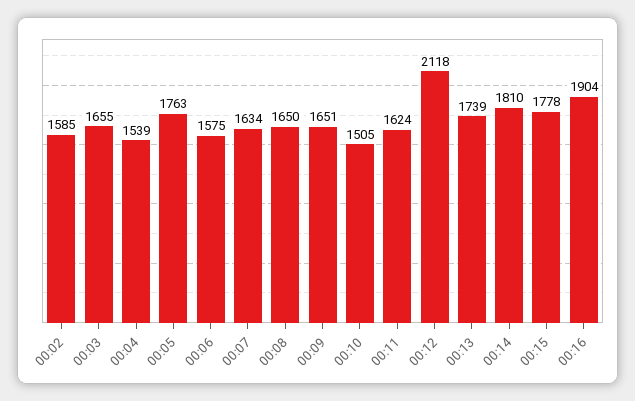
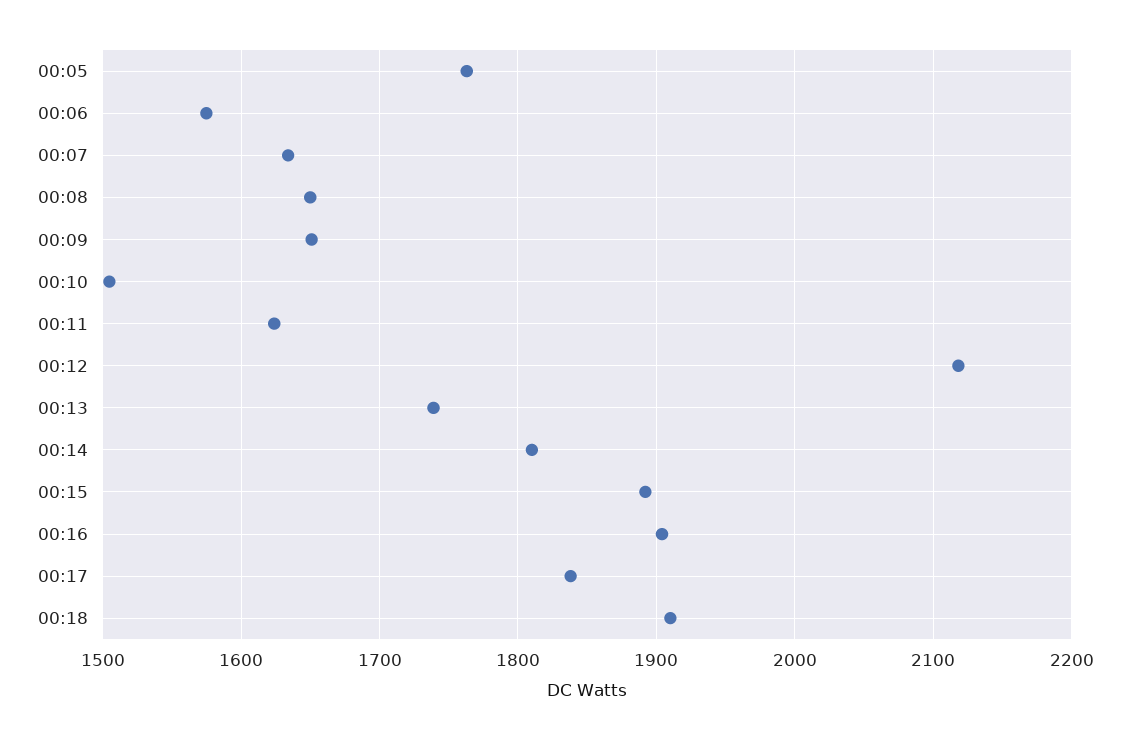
00:02: 1585 -> none
00:03: 1655 -> none
00:04: 1539 -> none
00:15: 1778 -> 1890
00:17: none -> 1840
00:18: none -> 1910

